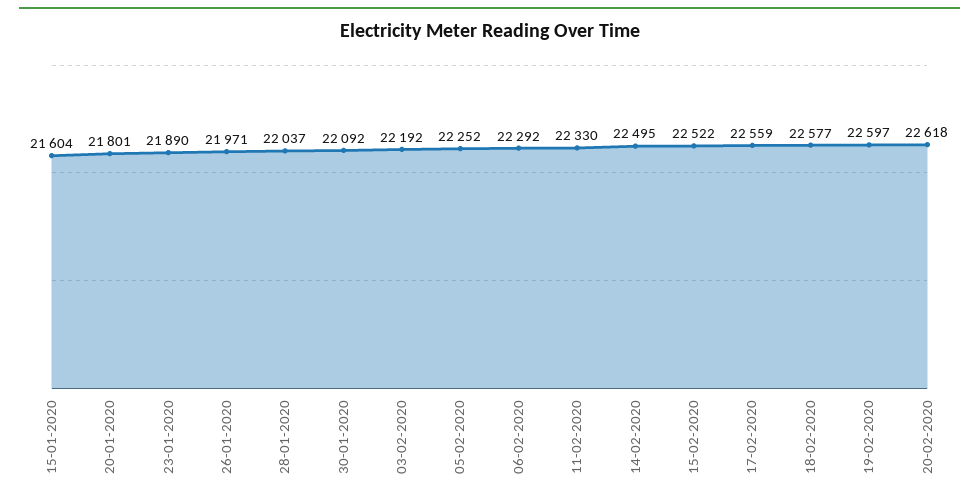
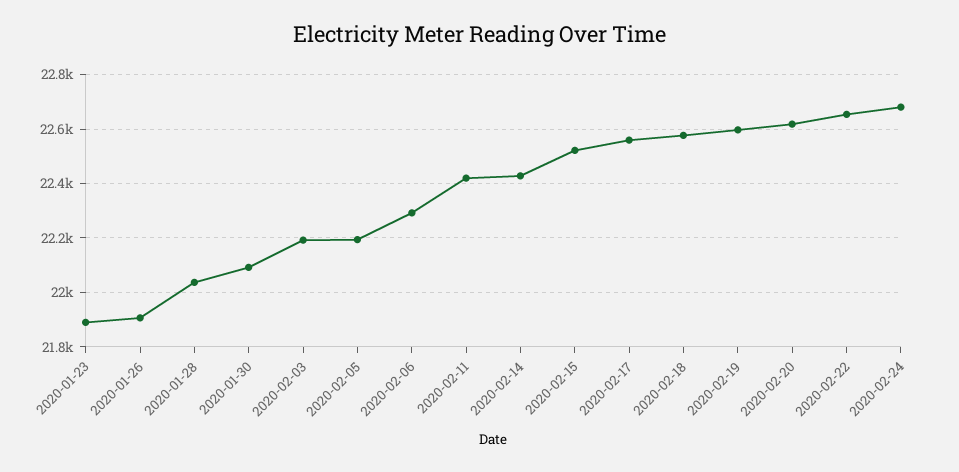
15-01-2020: 21604 -> none
20-01-2020: 21801 -> none
26-01-2020: 21971 -> 21900
05-02-2020: 22252 -> 22200
11-02-2020: 22330 -> 22425
14-02-2020: 22495 -> 22425
2020-02-22: none -> 22650
2020-02-24: none -> 22675

